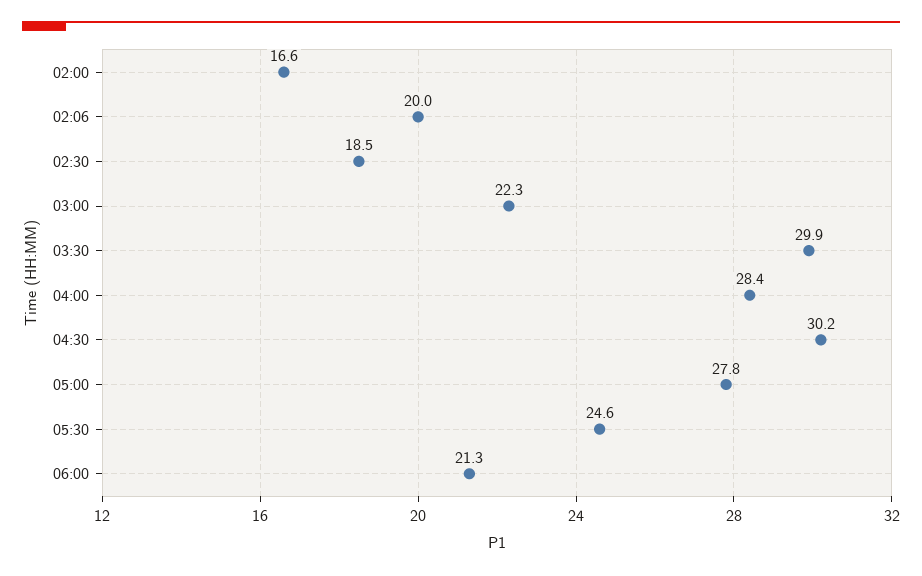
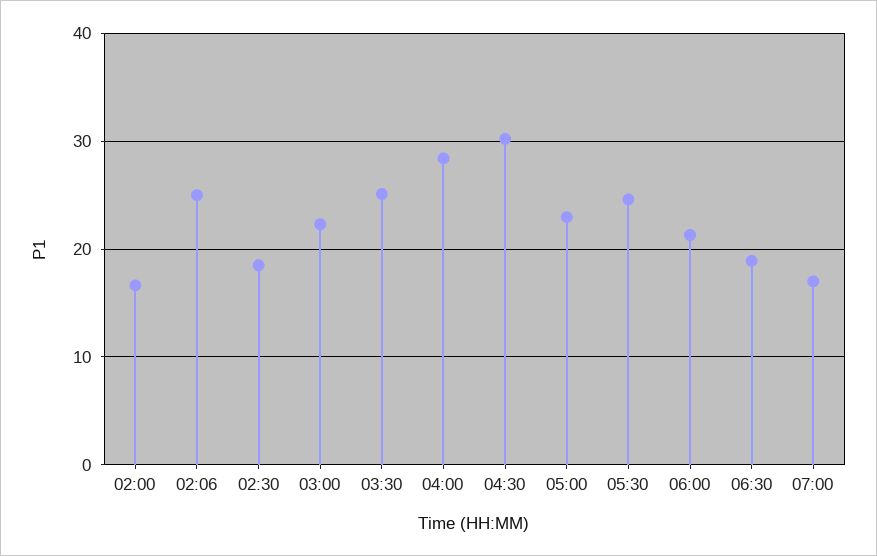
02:06: 20 -> 25
03:30: 29.9 -> 25
05:00: 27.8 -> 23
06:30: none -> 19
07:00: none -> 17

